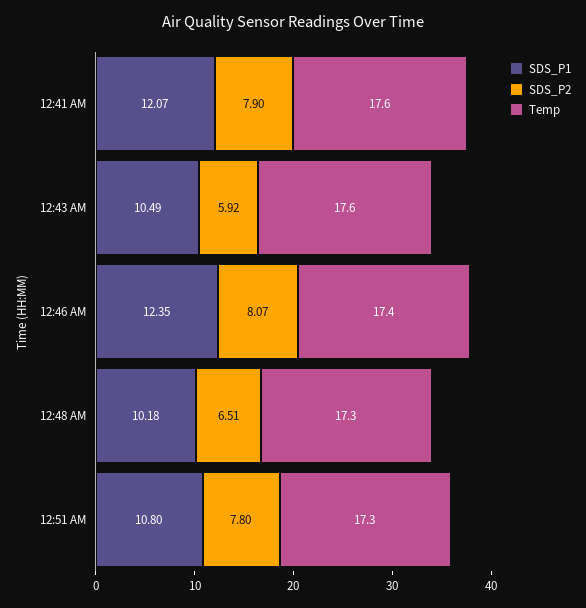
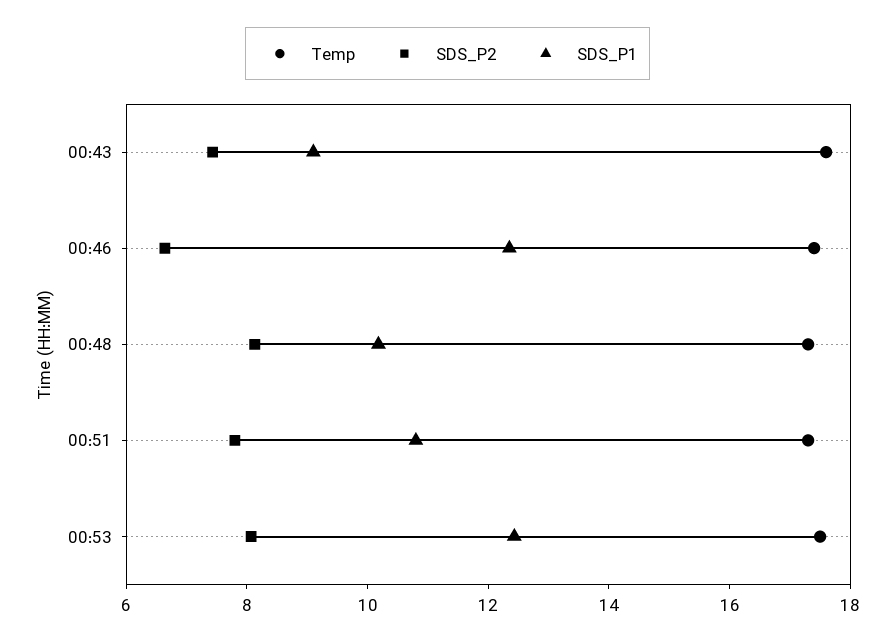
SDS_P1, 12:41 AM: 12.07 -> none
SDS_P2, 12:41 AM: 7.9 -> none
Temp, 12:41 AM: 17.6 -> none
SDS_P1, 12:43 AM: 10.49 -> 9
SDS_P2, 12:43 AM: 5.92 -> 7.5
SDS_P2, 12:46 AM: 8.07 -> 6.5
SDS_P2, 12:48 AM: 6.51 -> 8
Temp, 00:53: none -> 17.5
SDS_P2, 00:53: none -> 8
SDS_P1, 00:53: none -> 12.5

